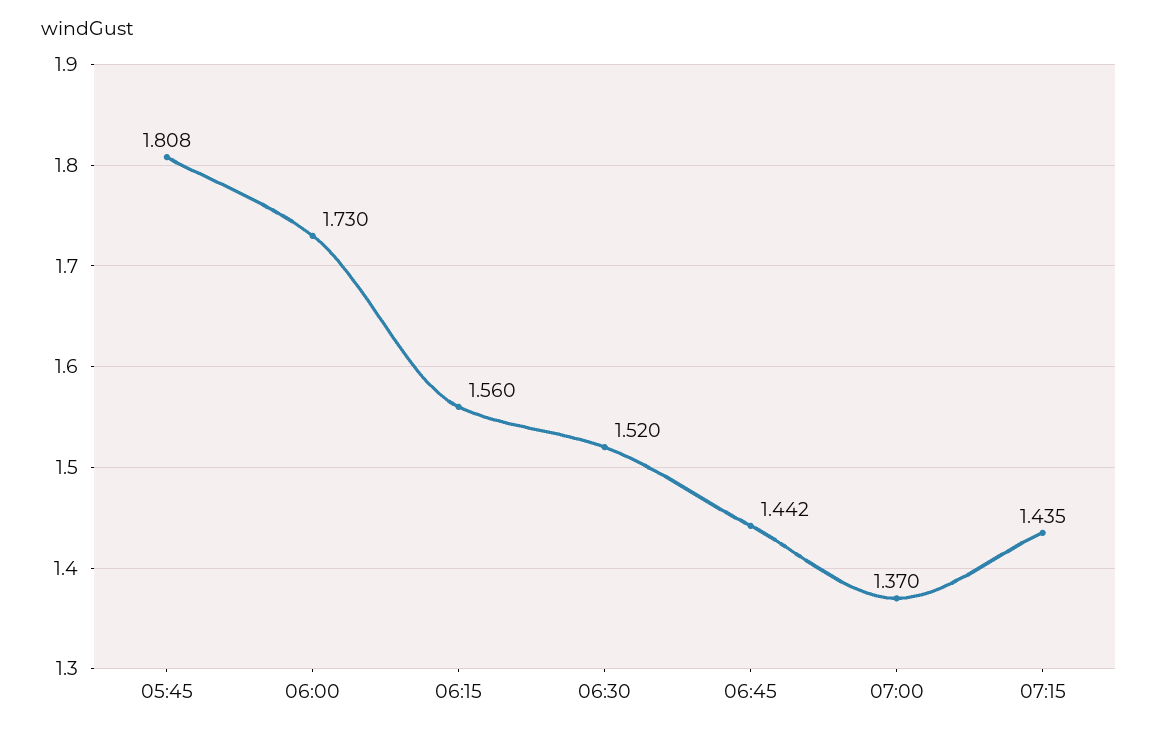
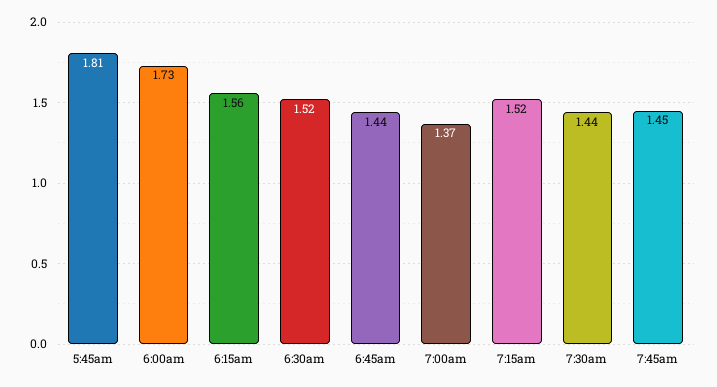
07:15: 1.435 -> 1.52
7:30am: none -> 1.44
7:45am: none -> 1.45

